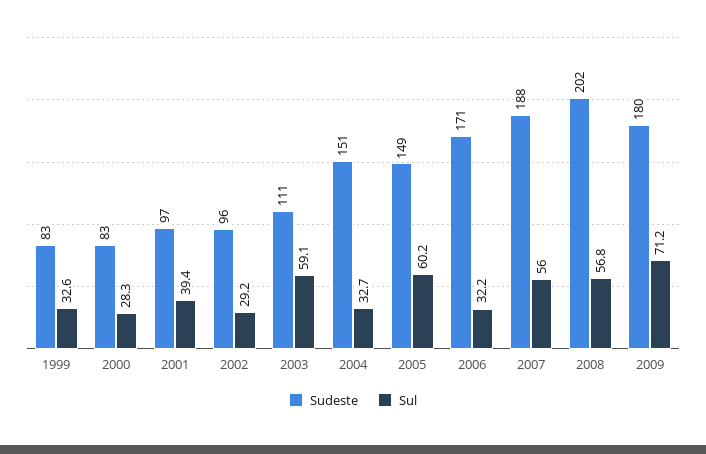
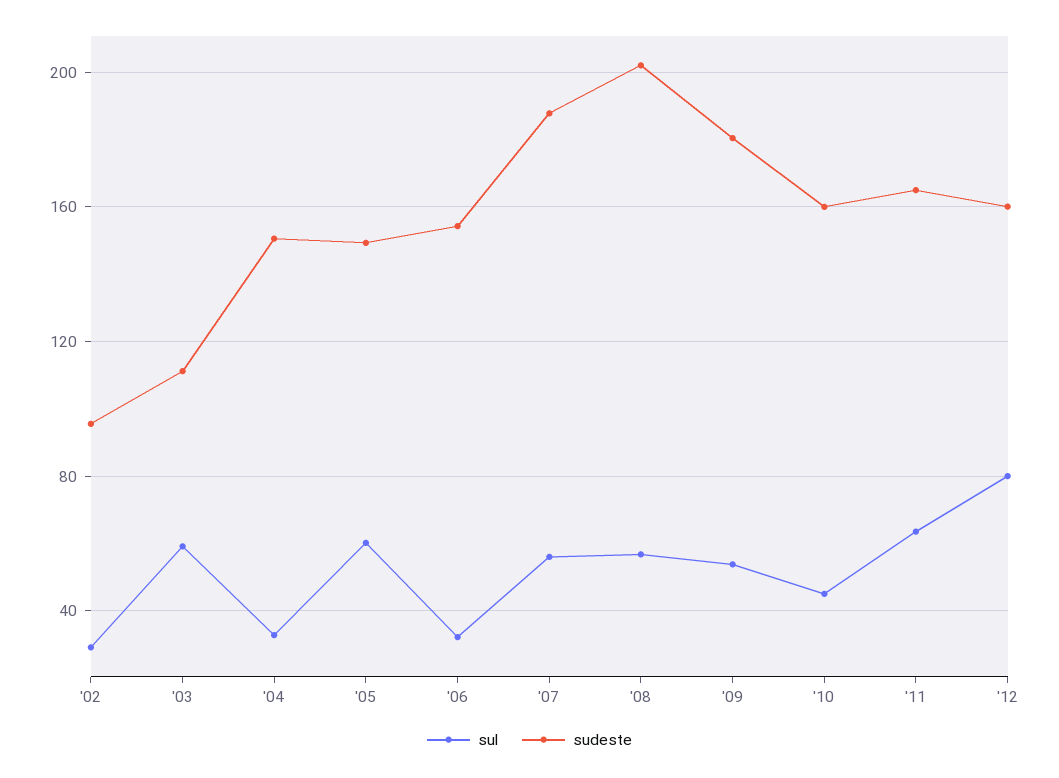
Sudeste, 1999: 83 -> none
Sul, 1999: 32.6 -> none
Sudeste, 2000: 83 -> none
Sul, 2000: 28.3 -> none
Sudeste, 2001: 97 -> none
Sul, 2001: 39.4 -> none
Sudeste, 2006: 171 -> 155
Sul, 2009: 71.2 -> 55
Sul, '10: none -> 45
Sudeste, '10: none -> 160
Sul, '11: none -> 65
Sudeste, '11: none -> 165
Sul, '12: none -> 80
Sudeste, '12: none -> 160

